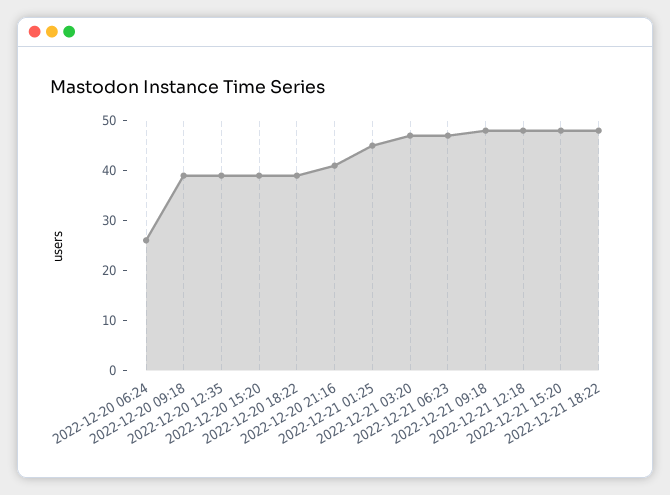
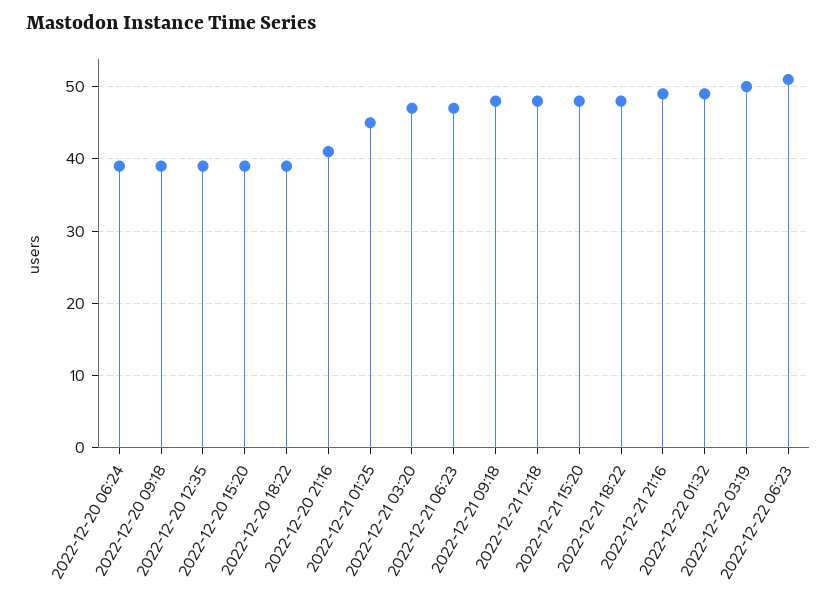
2022-12-20 06:24: 25 -> 39
2022-12-21 21:16: none -> 49
2022-12-22 01:32: none -> 49
2022-12-22 03:19: none -> 50
2022-12-22 06:23: none -> 51

